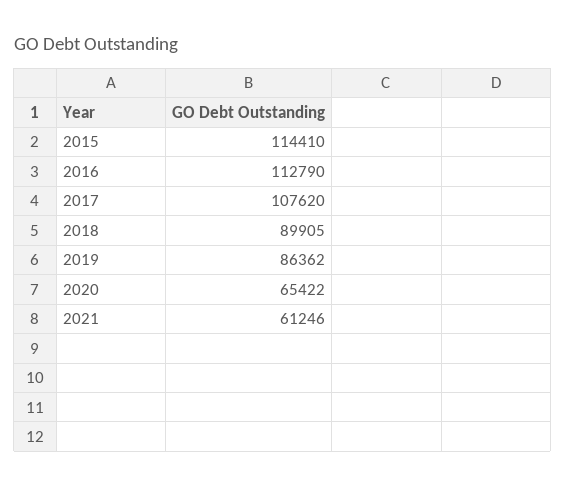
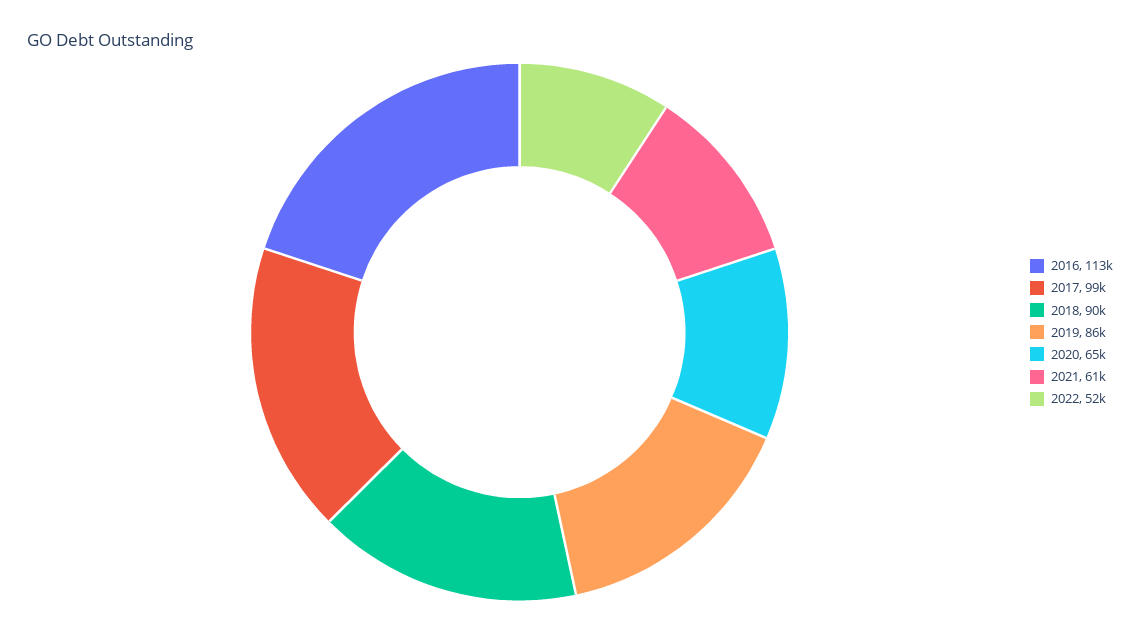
2015: 114410 -> none
2017: 107620 -> 99000
2022: none -> 52000

